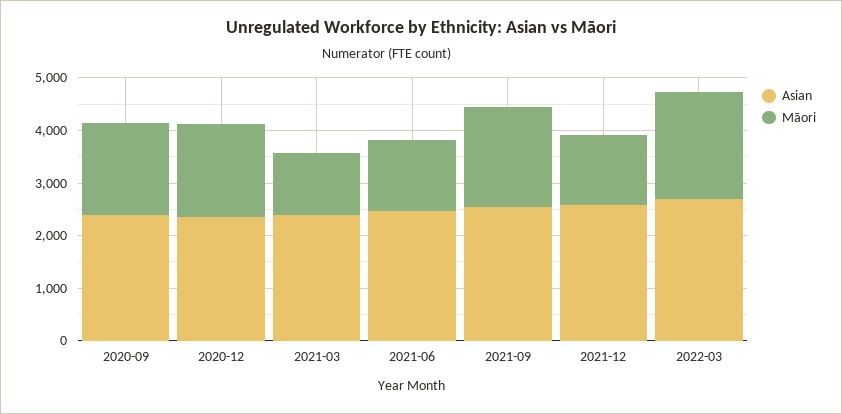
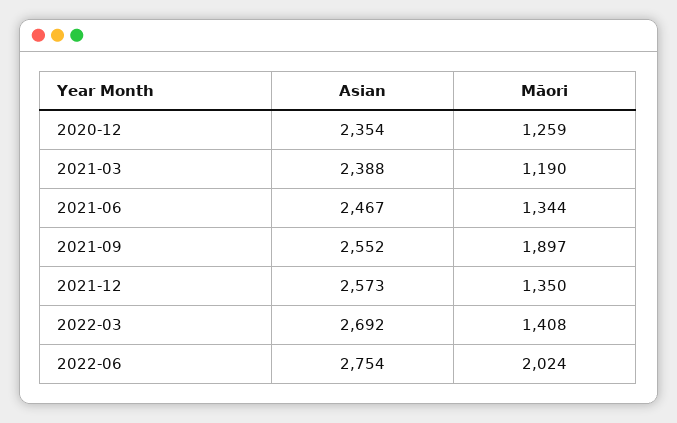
Asian, 2020-09: 2400 -> none
Māori, 2020-09: 1800 -> none
Māori, 2020-12: 1800 -> 1259
Māori, 2022-03: 2000 -> 1408
Asian, 2022-06: none -> 2754
Māori, 2022-06: none -> 2024

